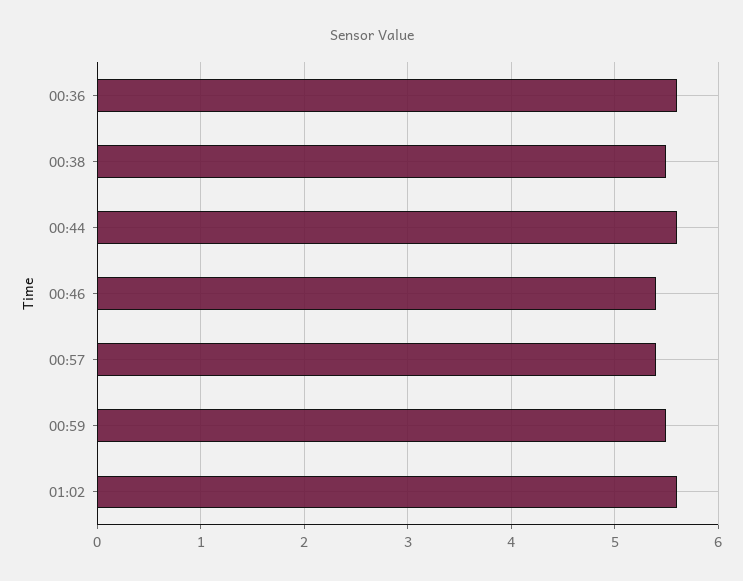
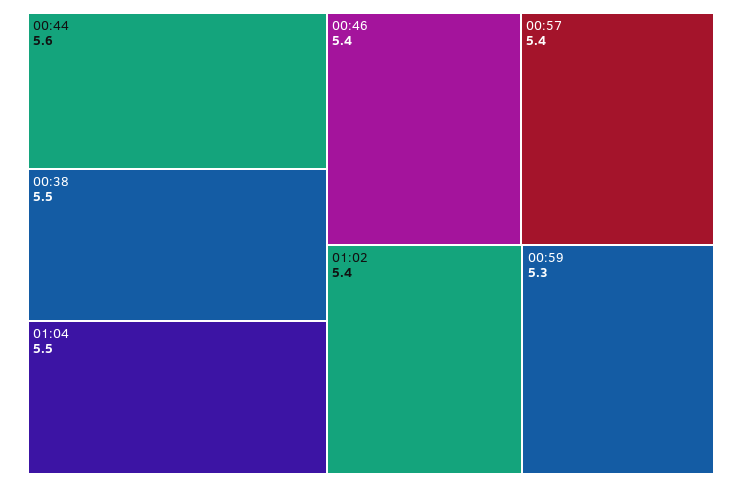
00:36: 5.6 -> none
00:59: 5.5 -> 5.3
01:02: 5.6 -> 5.4
01:04: none -> 5.5

